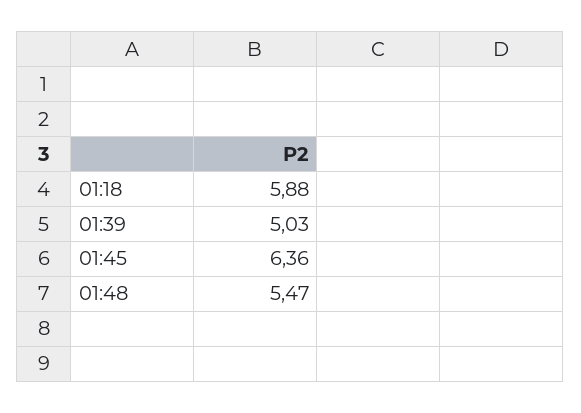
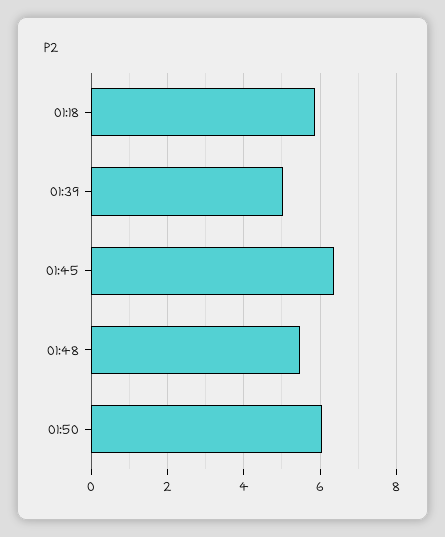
01:50: none -> 6

